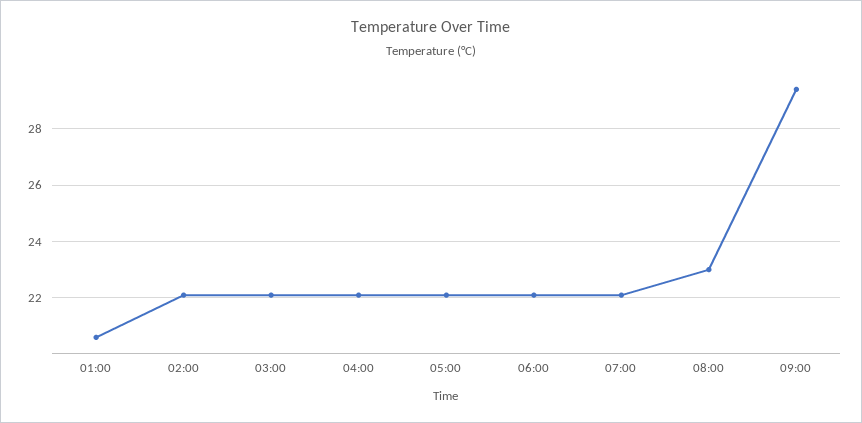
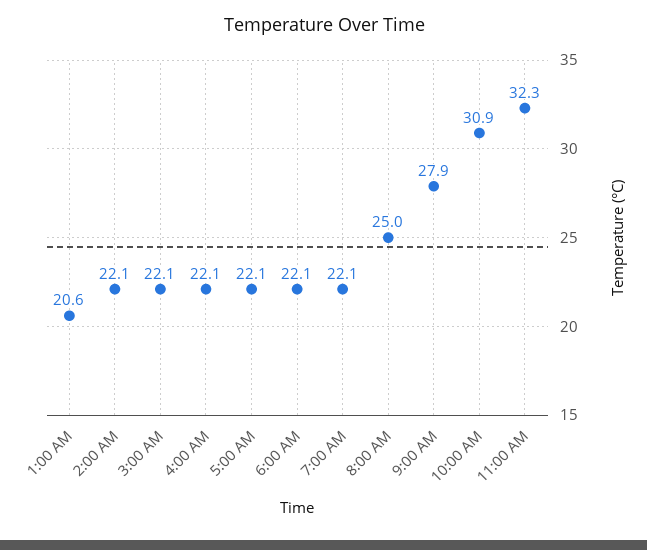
08:00: 23 -> 25
09:00: 29.5 -> 27.9
10:00 AM: none -> 30.9
11:00 AM: none -> 32.3

